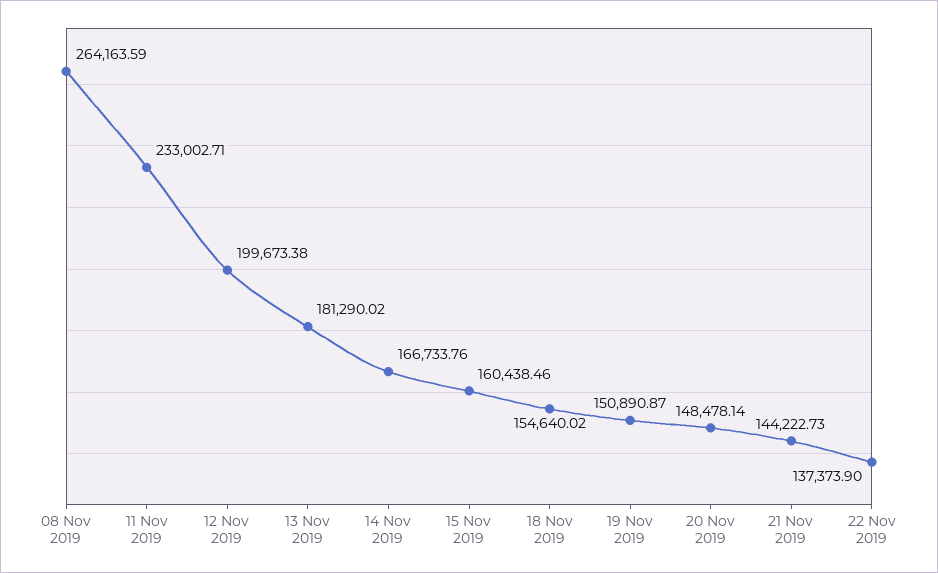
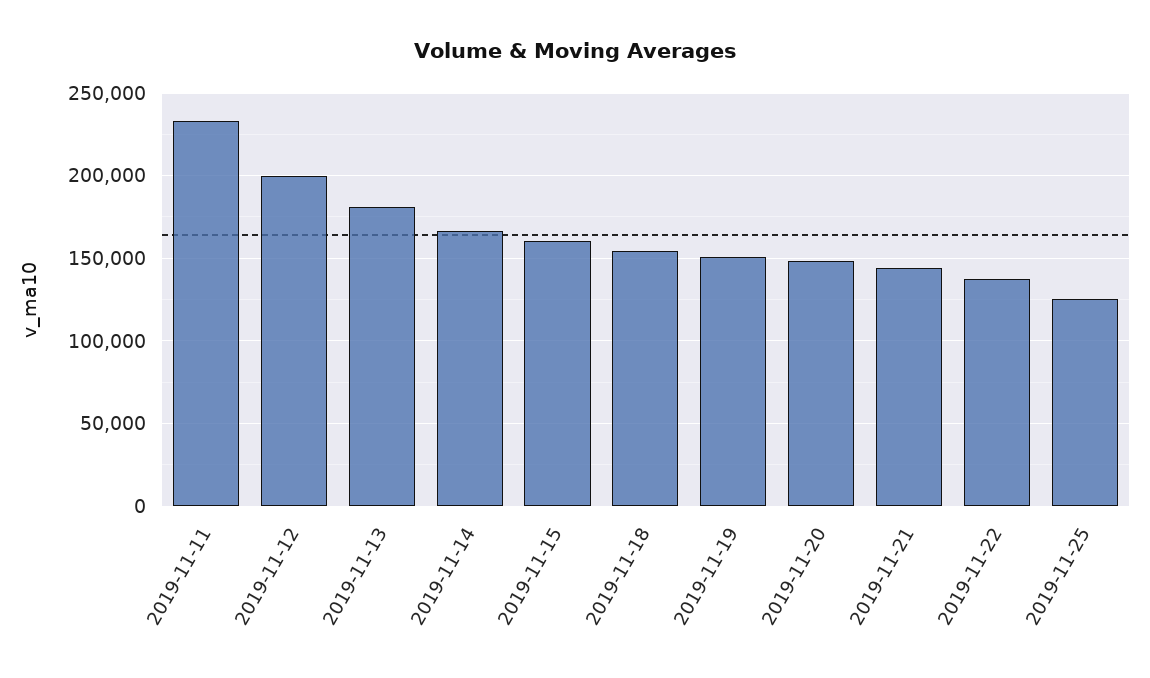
08 Nov 2019: 264163.59 -> none
2019-11-25: none -> 125000

